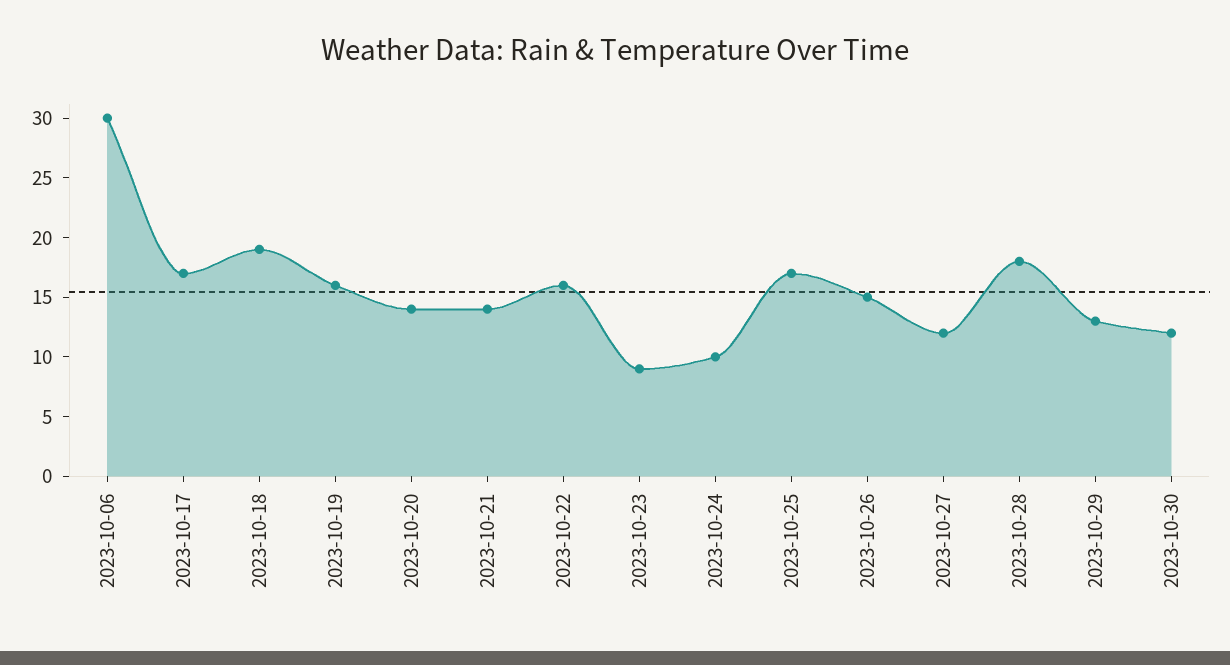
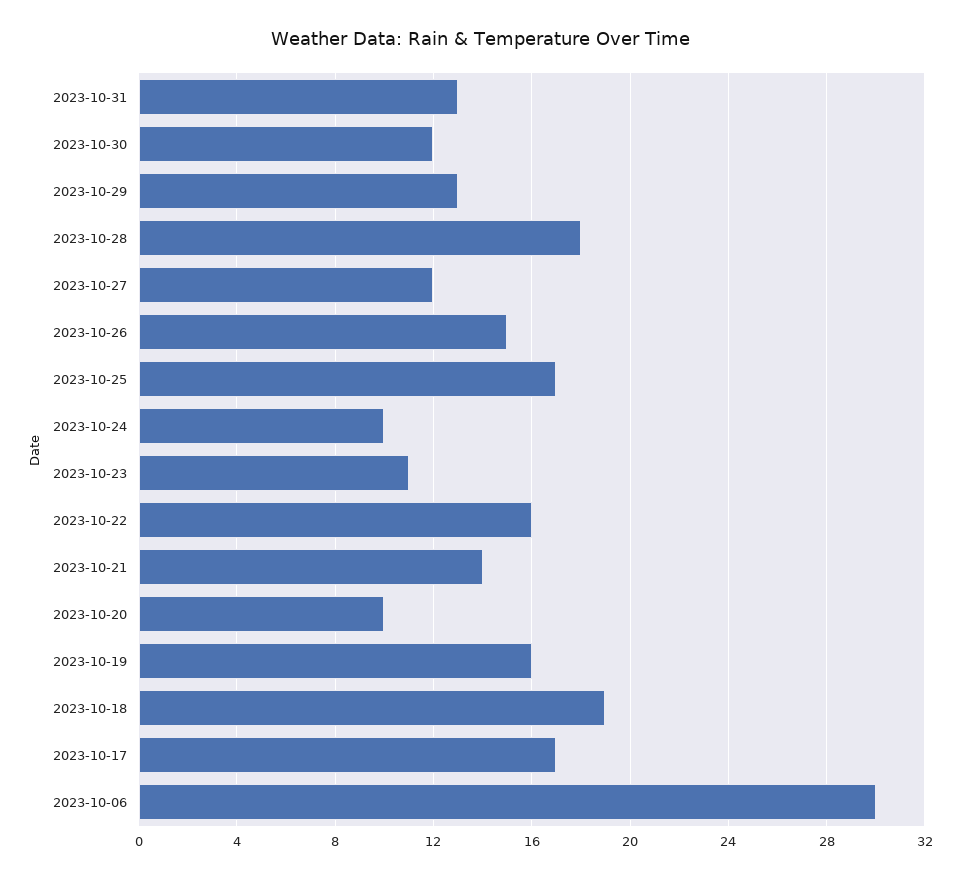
2023-10-20: 14 -> 10
2023-10-23: 9 -> 11
2023-10-31: none -> 13

